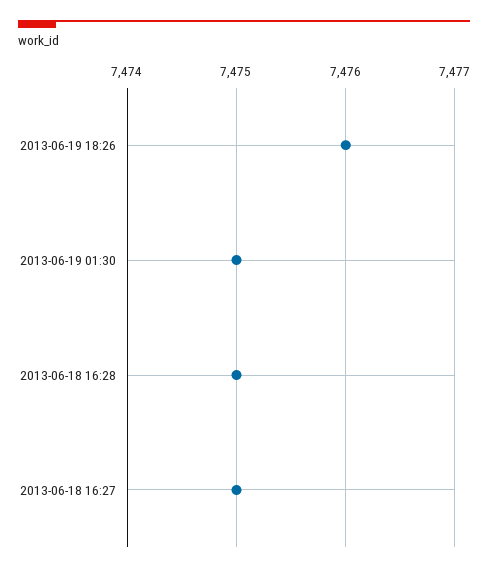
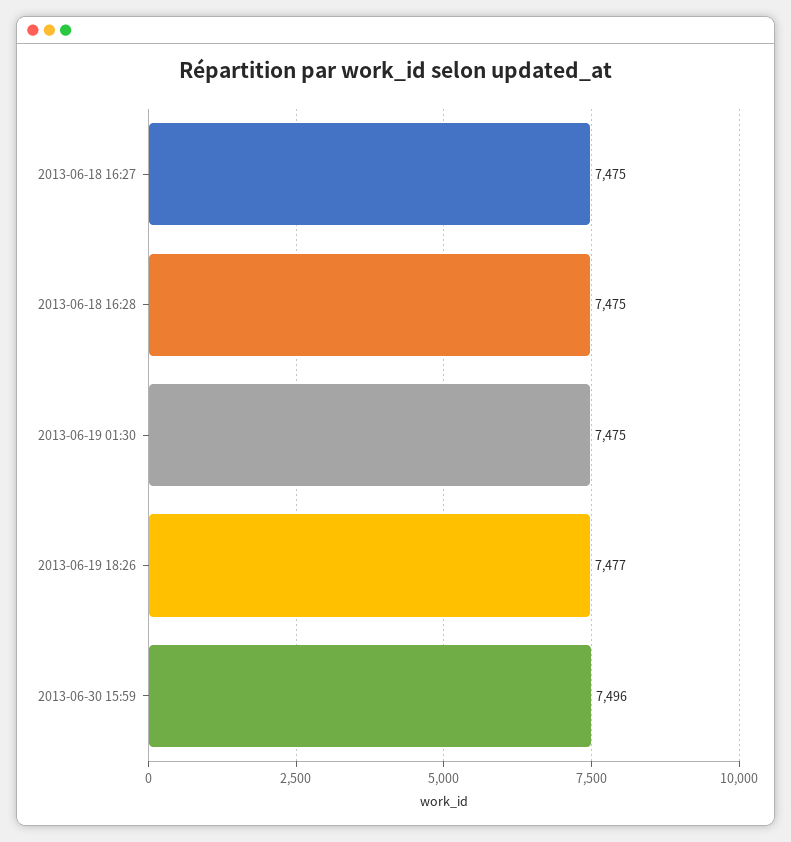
2013-06-19 18:26: 7476 -> 7477
2013-06-30 15:59: none -> 7496

